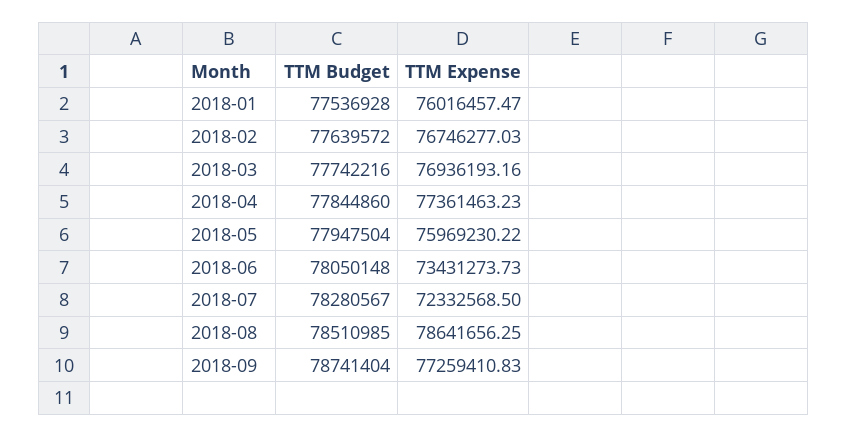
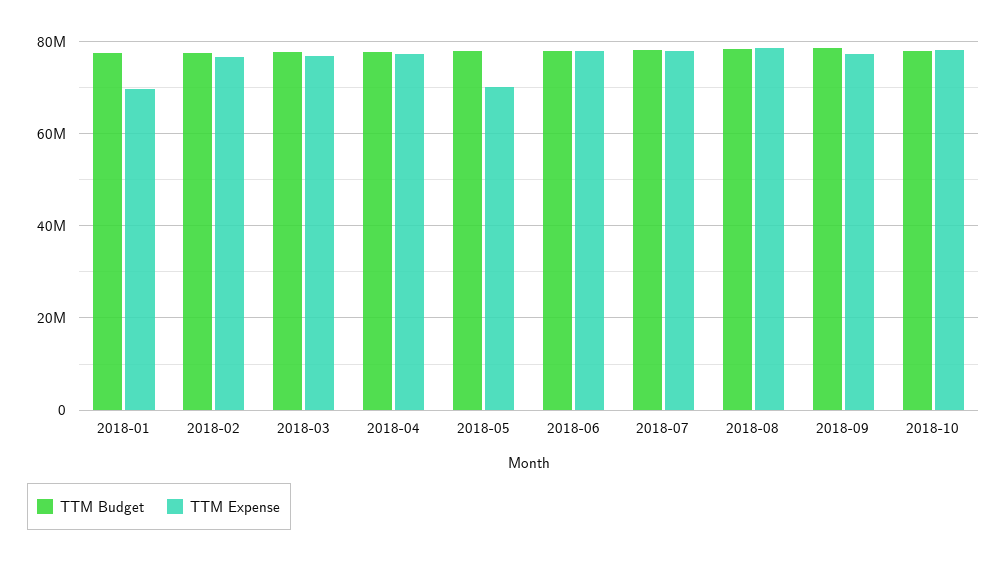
TTM Expense, 2018-01: 76016457.47 -> 70000000
TTM Expense, 2018-05: 75969230.22 -> 70000000
TTM Expense, 2018-06: 73431273.73 -> 78000000
TTM Expense, 2018-07: 72332568.5 -> 78000000
TTM Budget, 2018-10: none -> 78000000
TTM Expense, 2018-10: none -> 78000000

